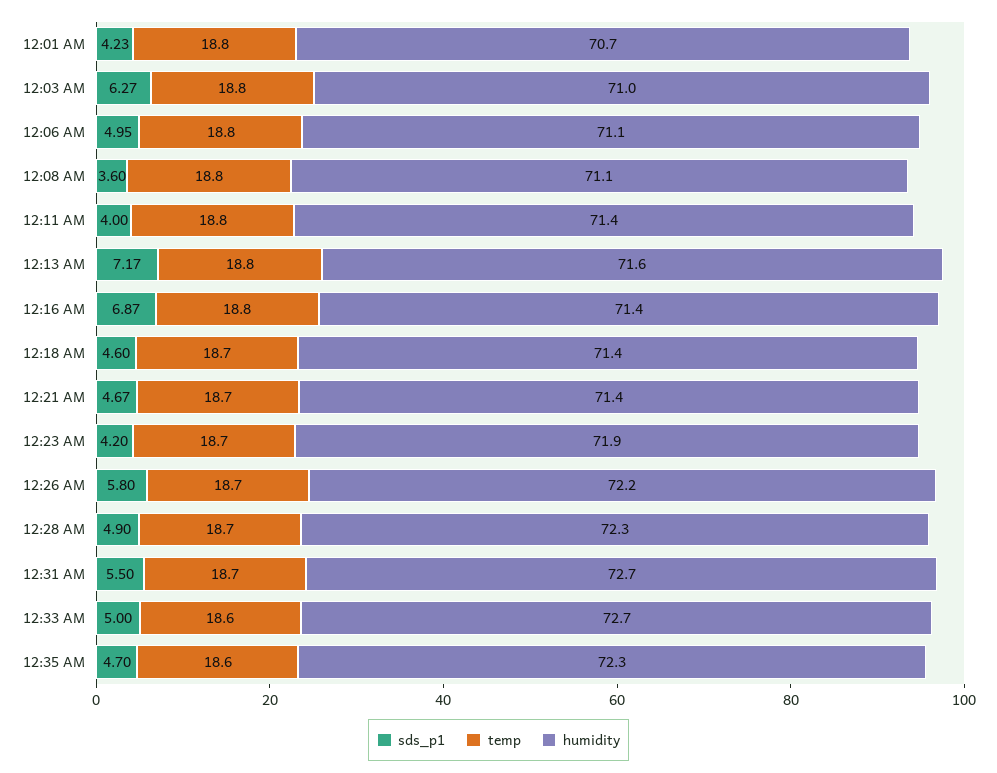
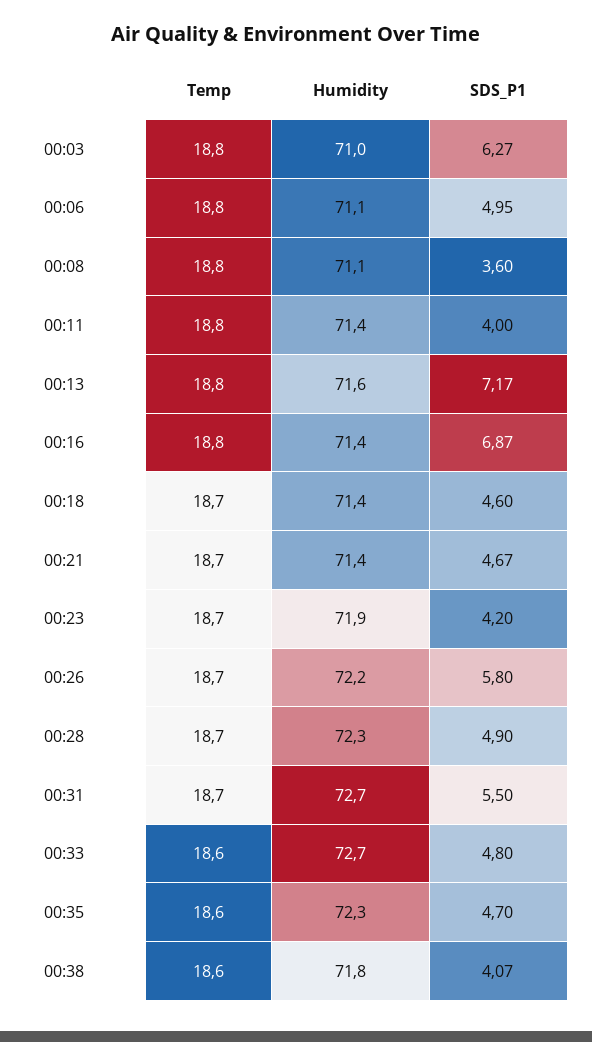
sds_p1, 12:01 AM: 4.23 -> none
temp, 12:01 AM: 18.8 -> none
humidity, 12:01 AM: 70.7 -> none
sds_p1, 12:33 AM: 5 -> 4.8
temp, 00:38: none -> 18.6
humidity, 00:38: none -> 71.8
sds_p1, 00:38: none -> 4.07

